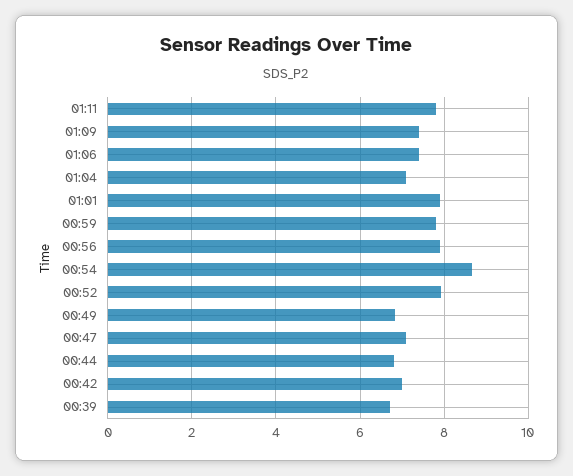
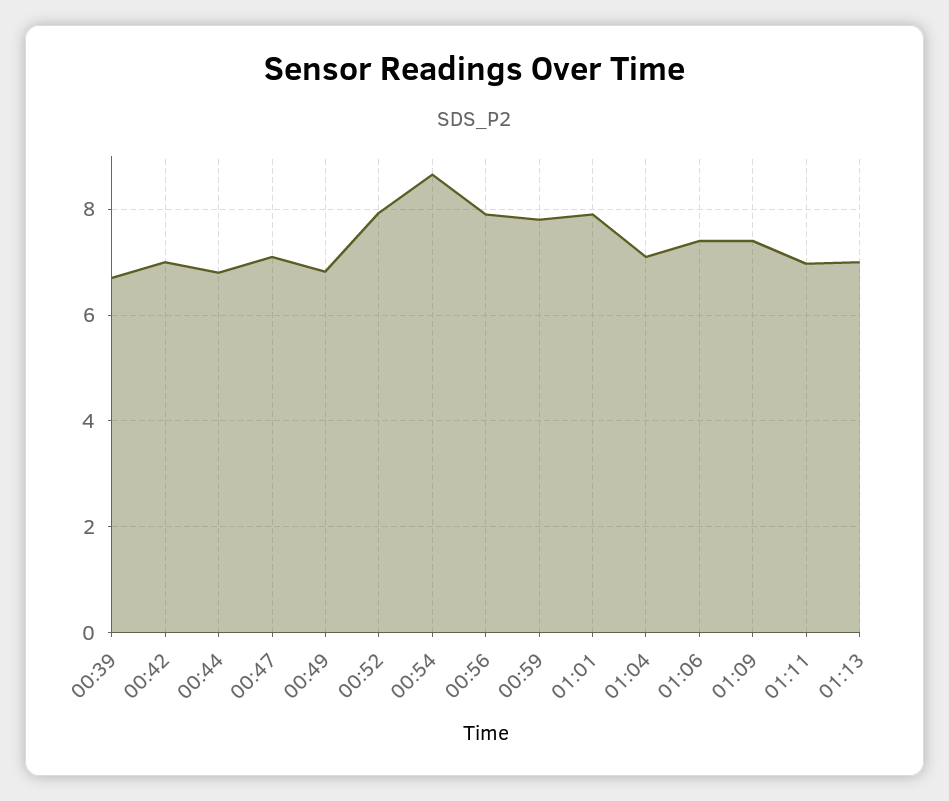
01:11: 7.8 -> 7
01:13: none -> 7

